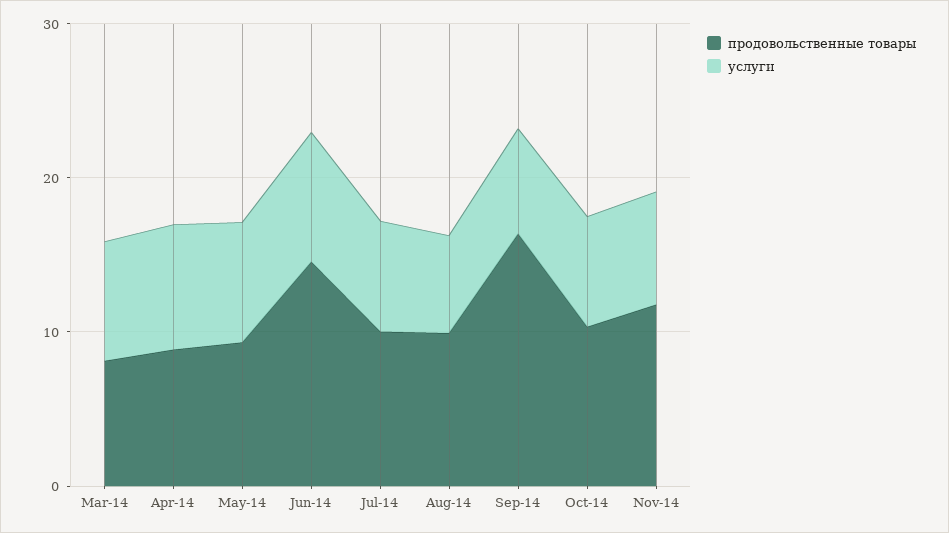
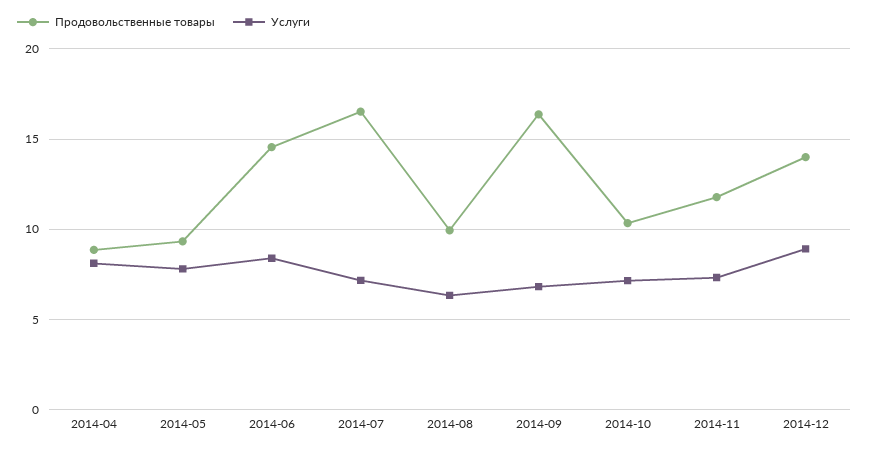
продовольственные товары, Mar-14: 8 -> none
услуги, Mar-14: 8 -> none
продовольственные товары, Jul-14: 10 -> 16.5
продовольственные товары, 2014-12: none -> 14
услуги, 2014-12: none -> 9

